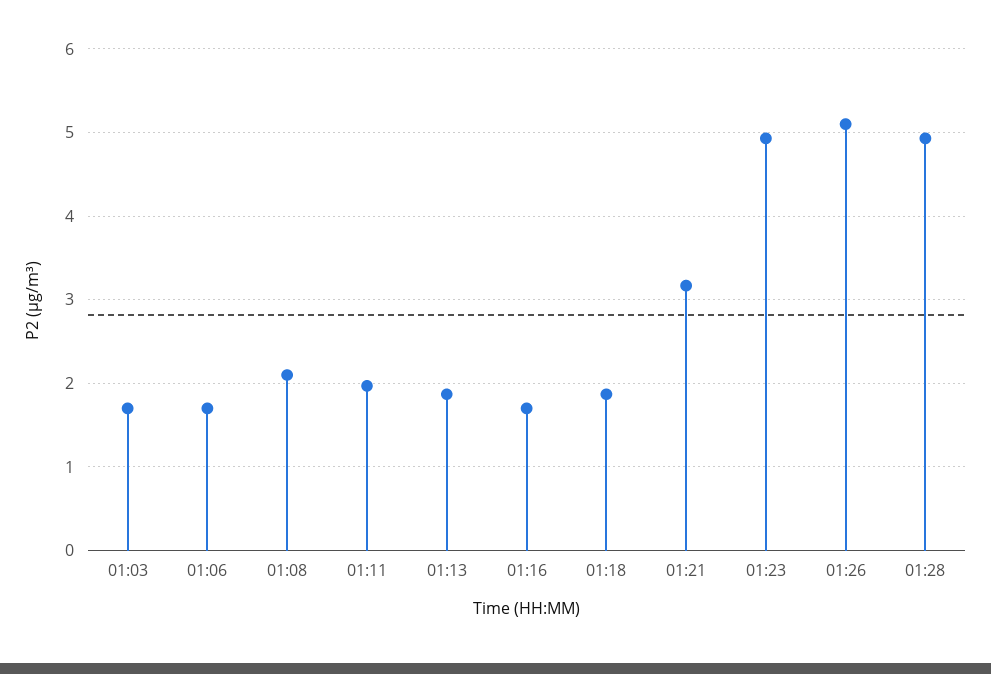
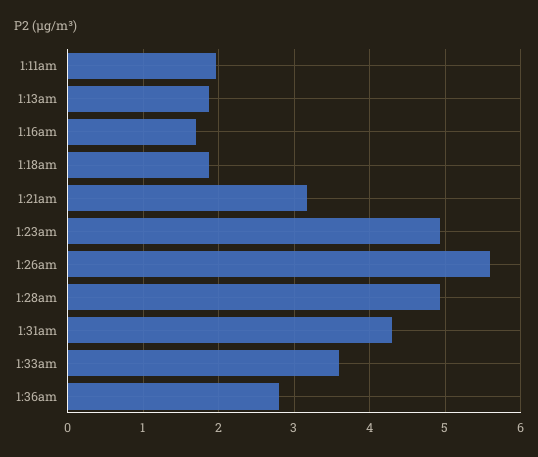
01:03: 1.7 -> none
01:06: 1.7 -> none
01:08: 2.1 -> none
01:26: 5.1 -> 5.6
1:31am: none -> 4.3
1:33am: none -> 3.6
1:36am: none -> 2.8

